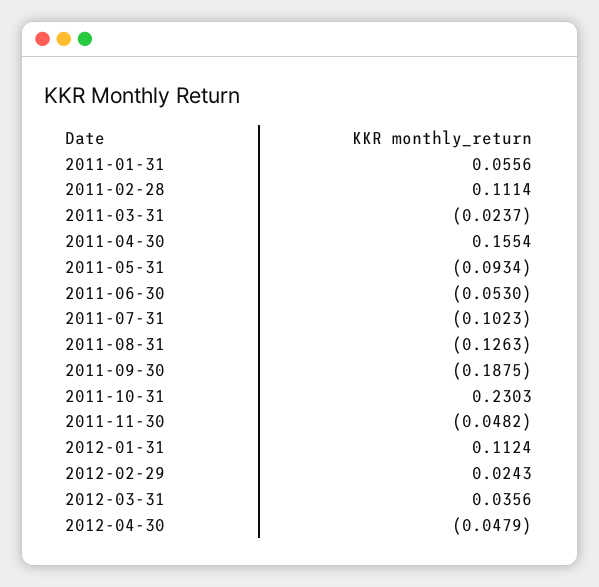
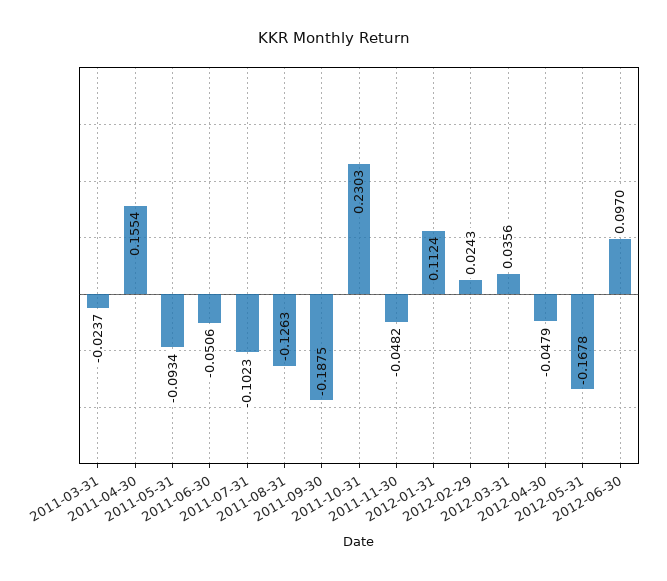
2011-01-31: 0.0556 -> none
2011-02-28: 0.1114 -> none
2011-06-30: -0.053 -> -0.0506
2012-05-31: none -> -0.1678
2012-06-30: none -> 0.097

